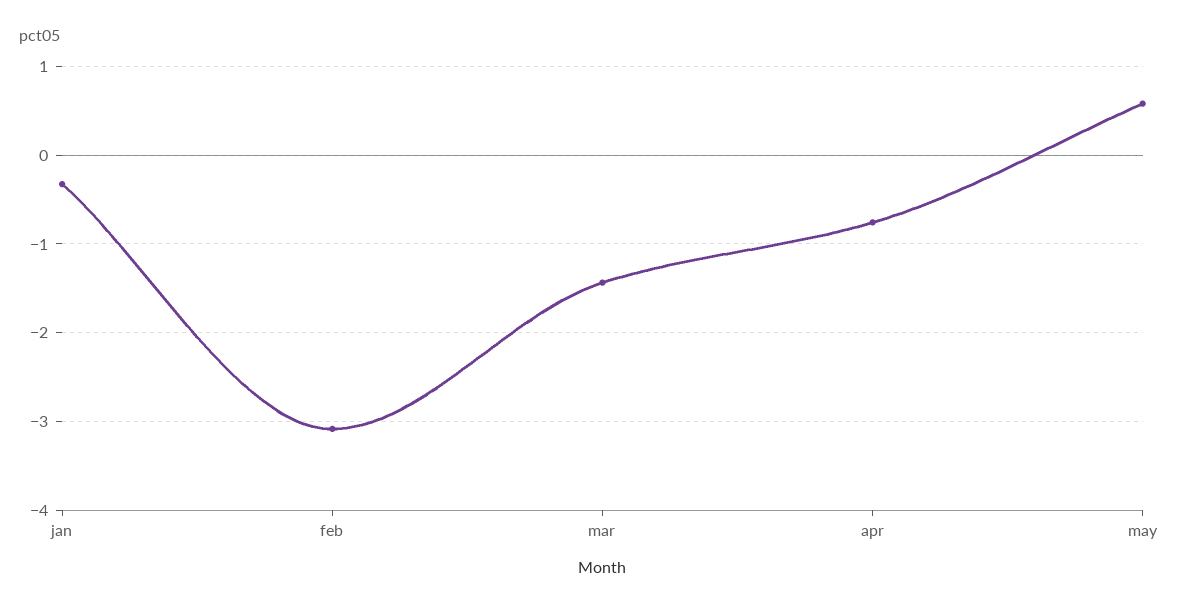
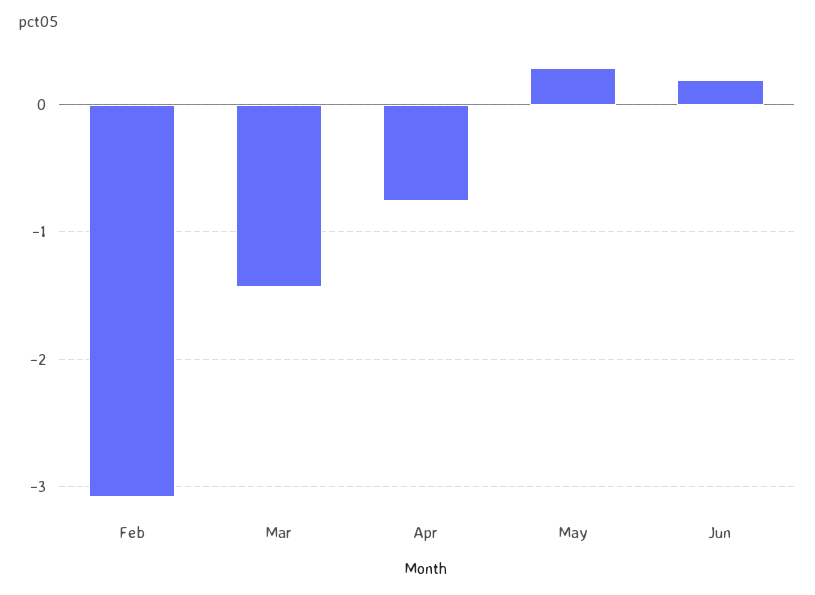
jan: -0.3 -> none
may: 0.6 -> 0.3
Jun: none -> 0.2

